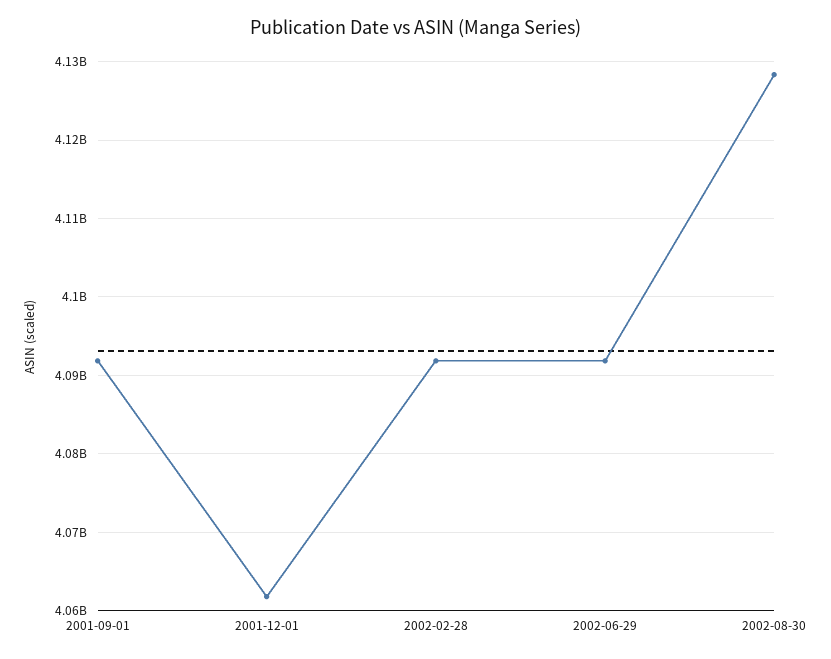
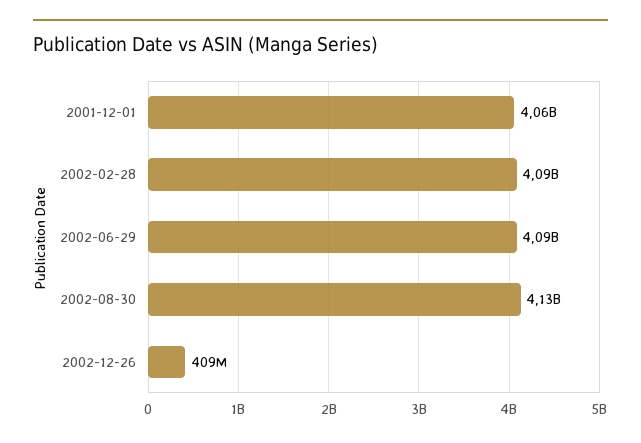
2001-09-01: 4092000000 -> none
2002-12-26: none -> 409000000

